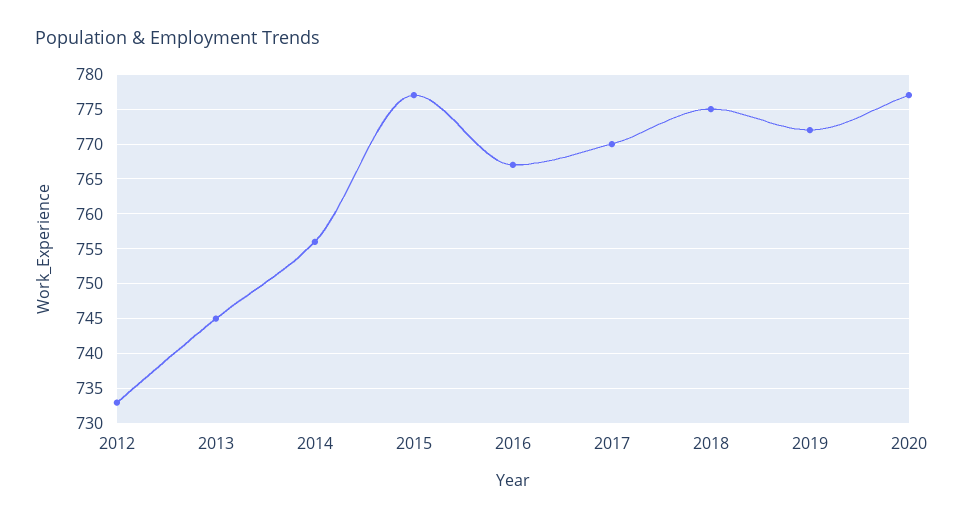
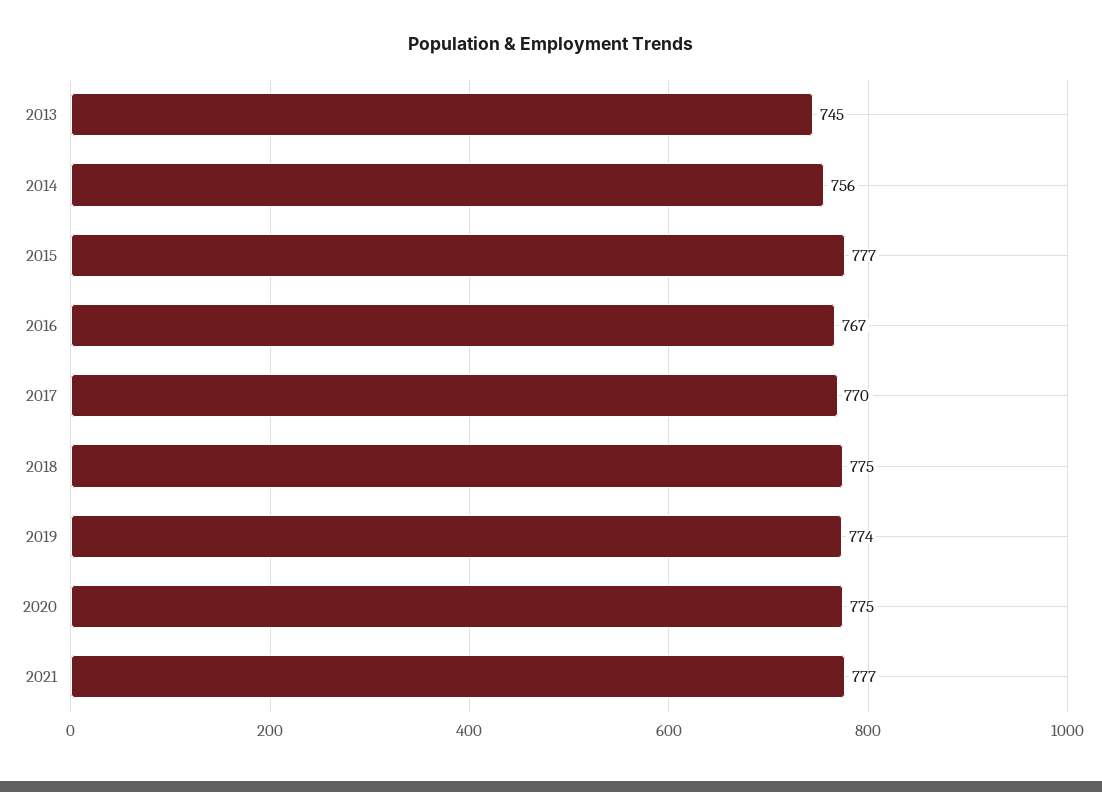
2012: 733 -> none
2019: 772 -> 774
2020: 777 -> 775
2021: none -> 777

